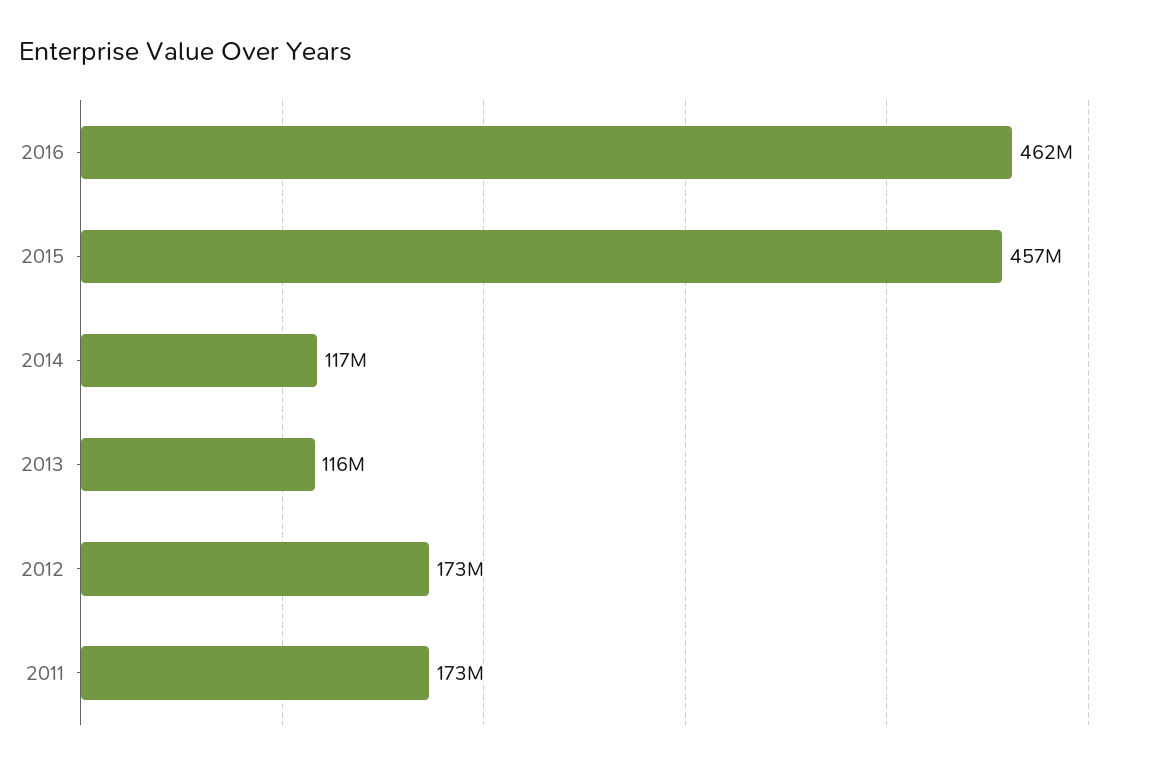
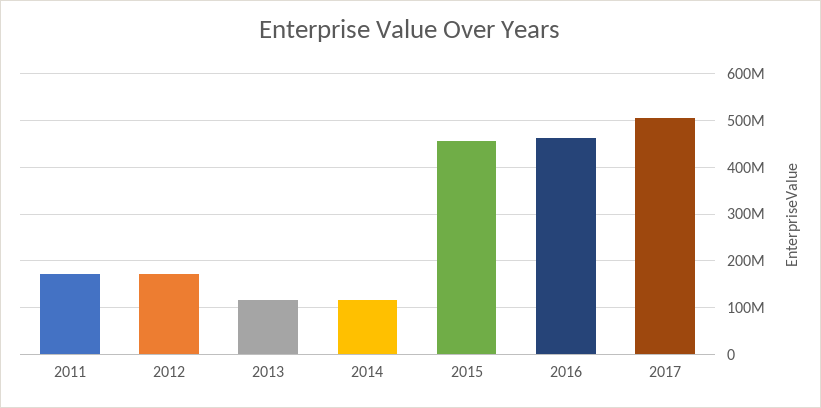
2017: none -> 500000000

